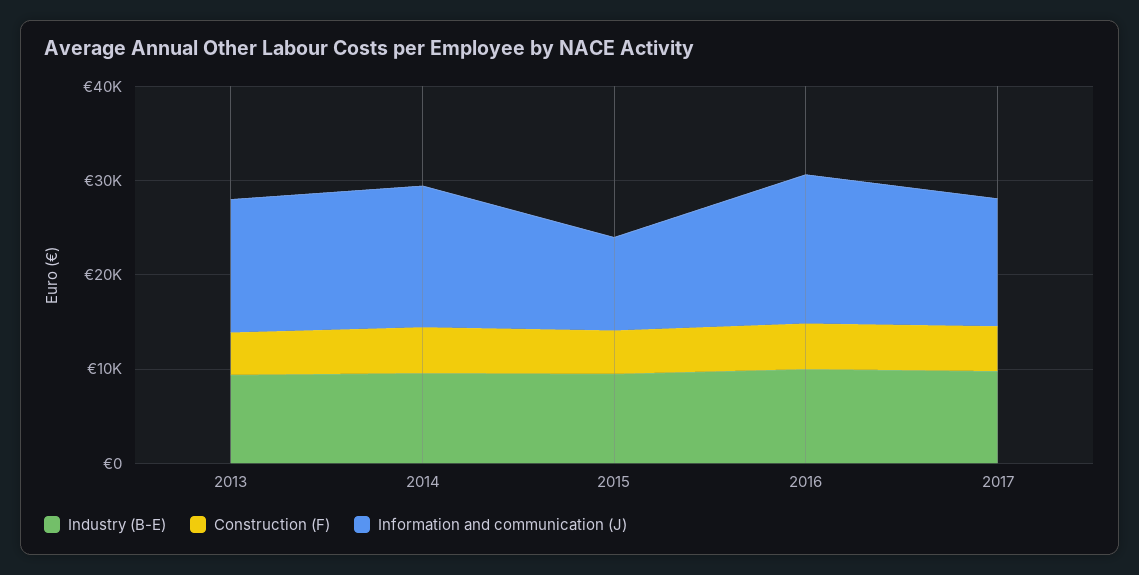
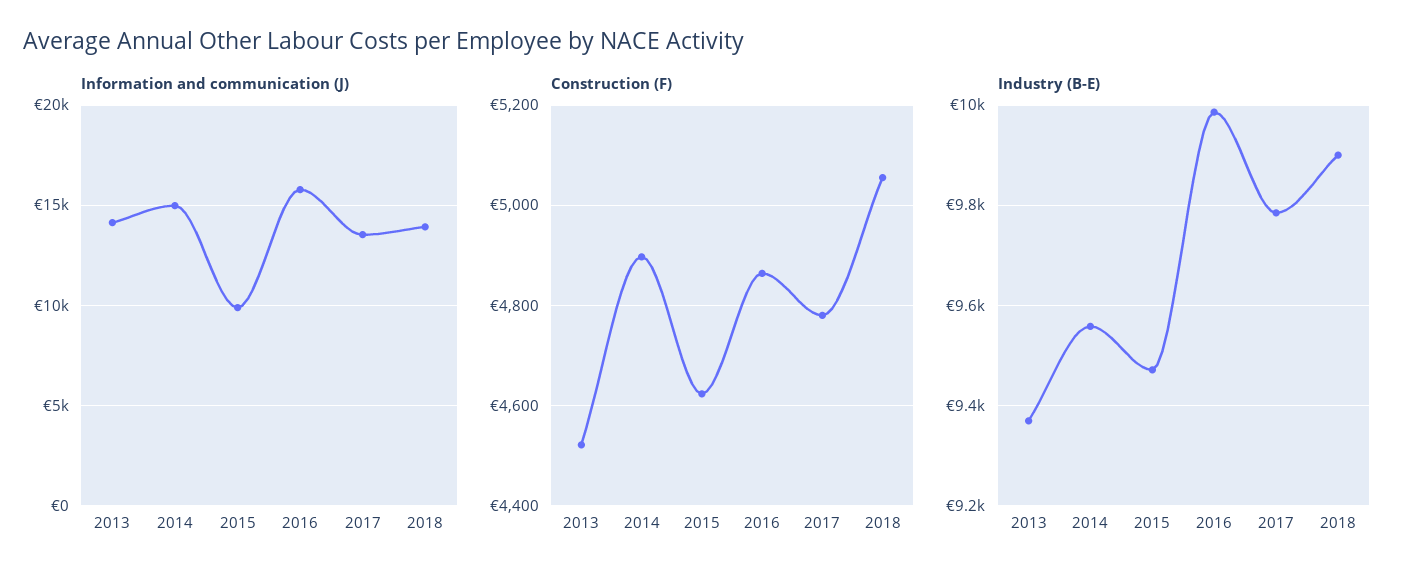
Information and communication (J), 2018: none -> 14000
Construction (F), 2018: none -> 5060
Industry (B-E), 2018: none -> 9900

